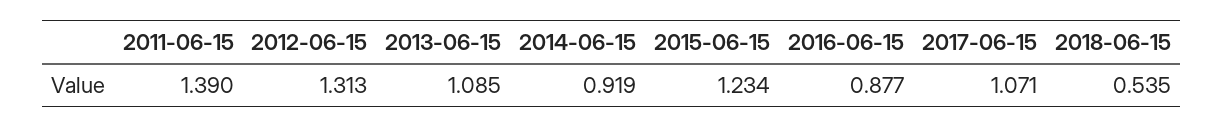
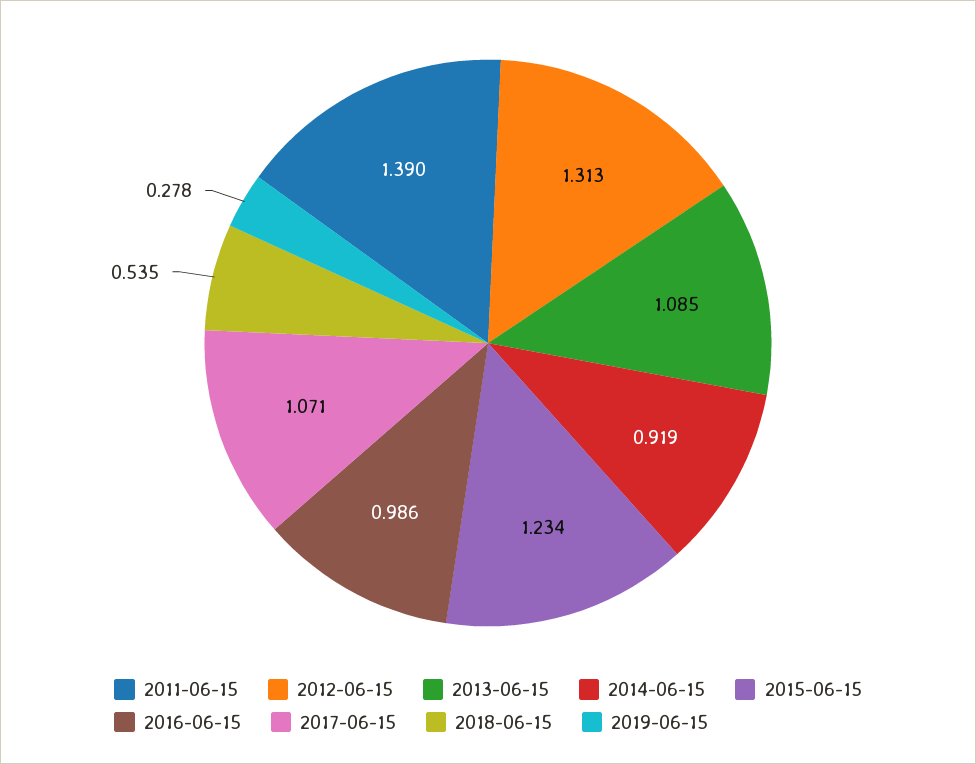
2016-06-15: 0.877 -> 0.986
2019-06-15: none -> 0.278

